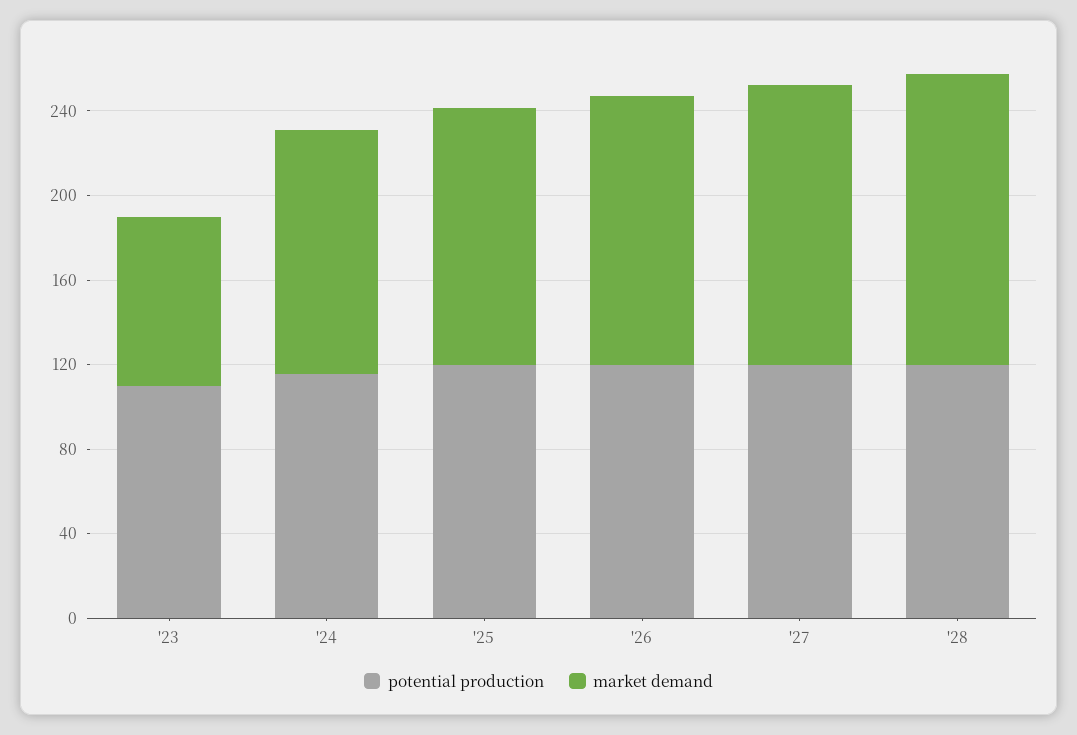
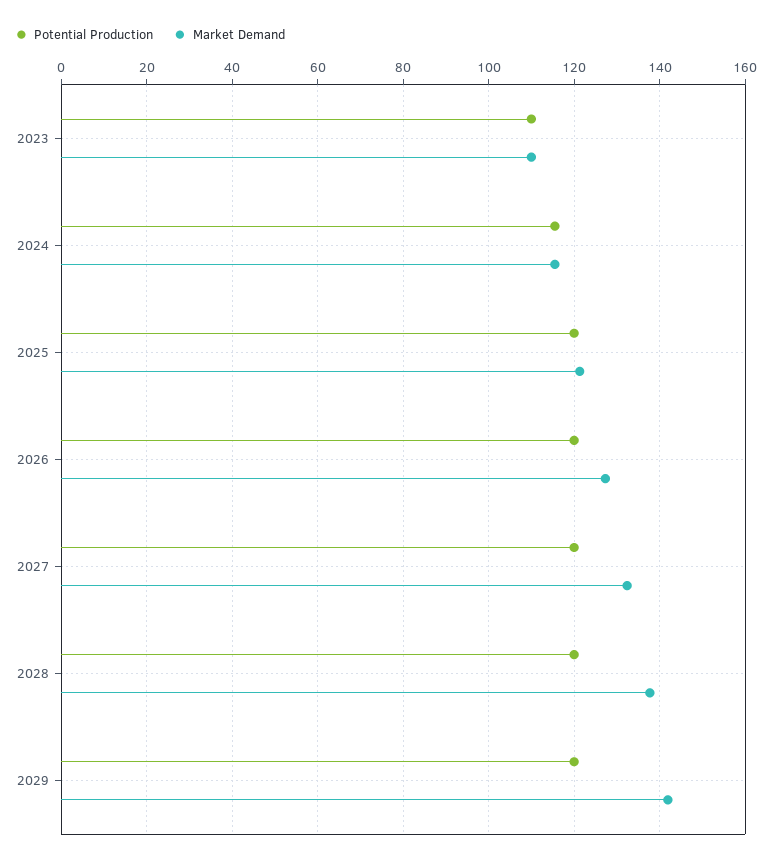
market demand, '23: 80 -> 110
potential production, 2029: none -> 120
market demand, 2029: none -> 142

